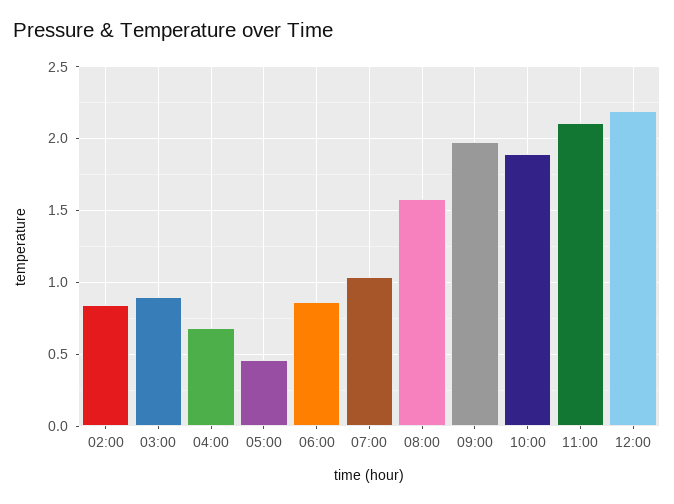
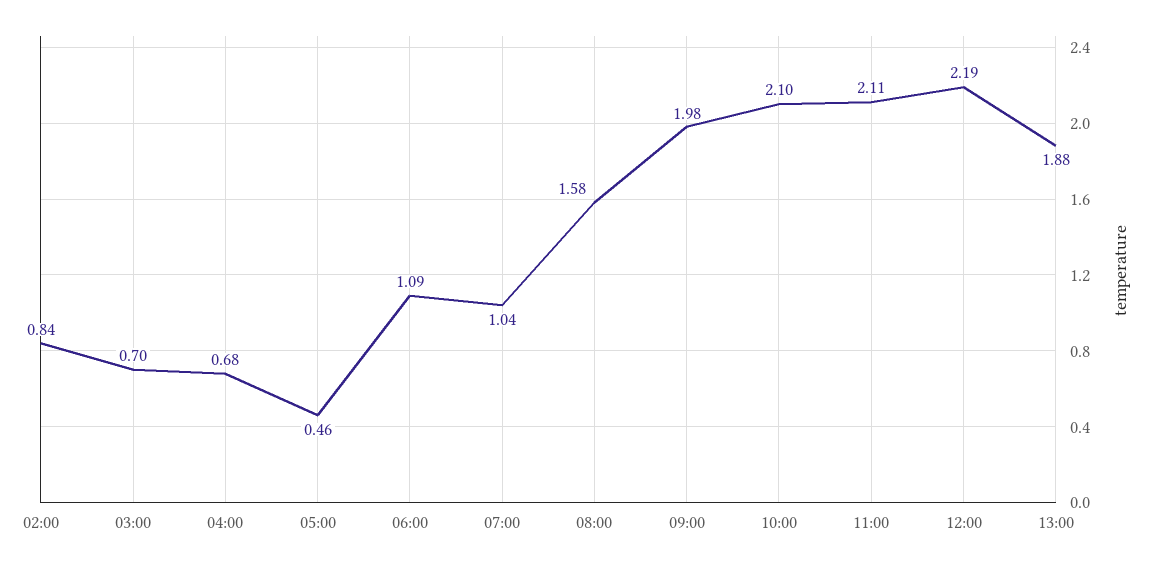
03:00: 0.9 -> 0.7
06:00: 0.85 -> 1.09
10:00: 1.9 -> 2.1
13:00: none -> 1.88

